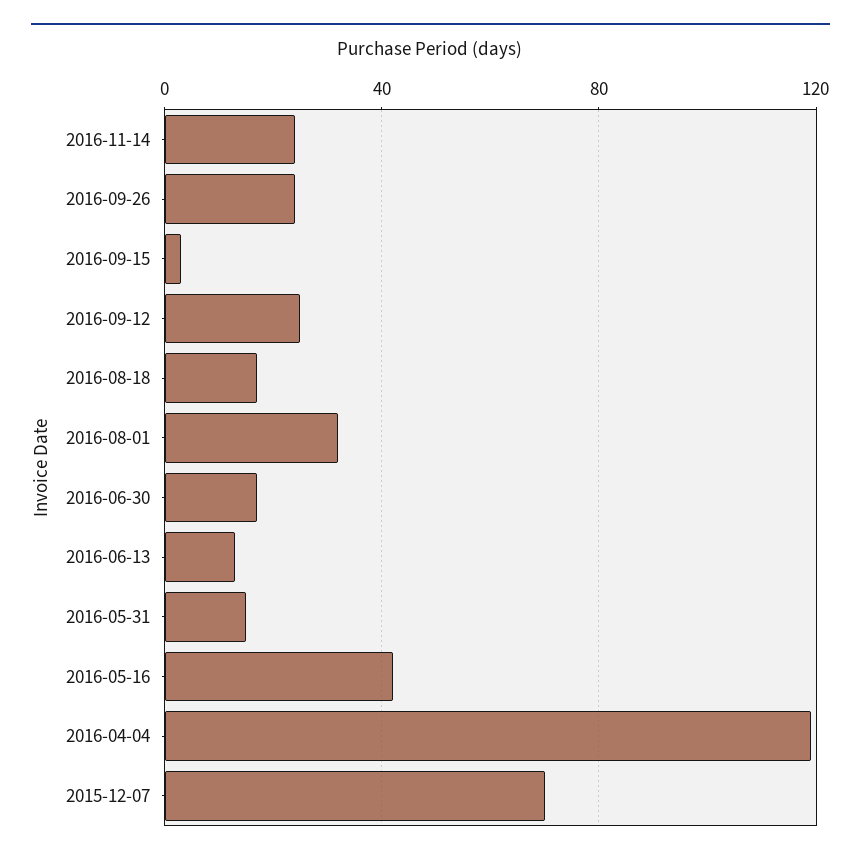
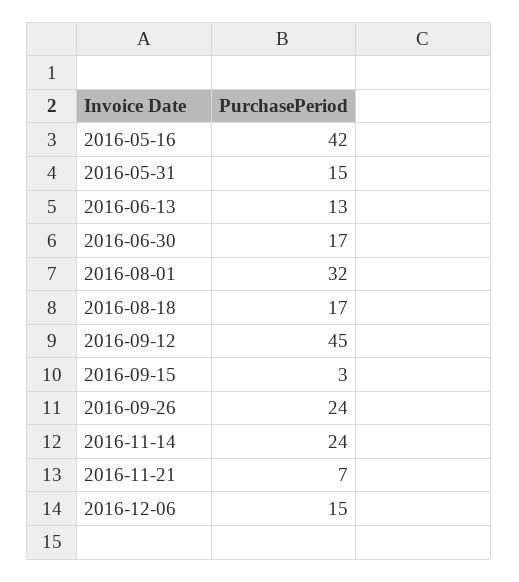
2016-09-12: 25 -> 45
2016-04-04: 120 -> none
2015-12-07: 70 -> none
2016-11-21: none -> 7
2016-12-06: none -> 15

